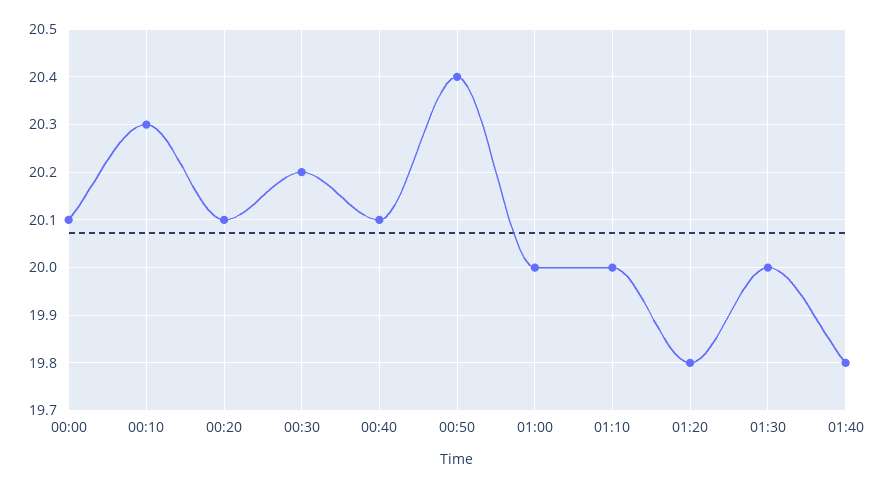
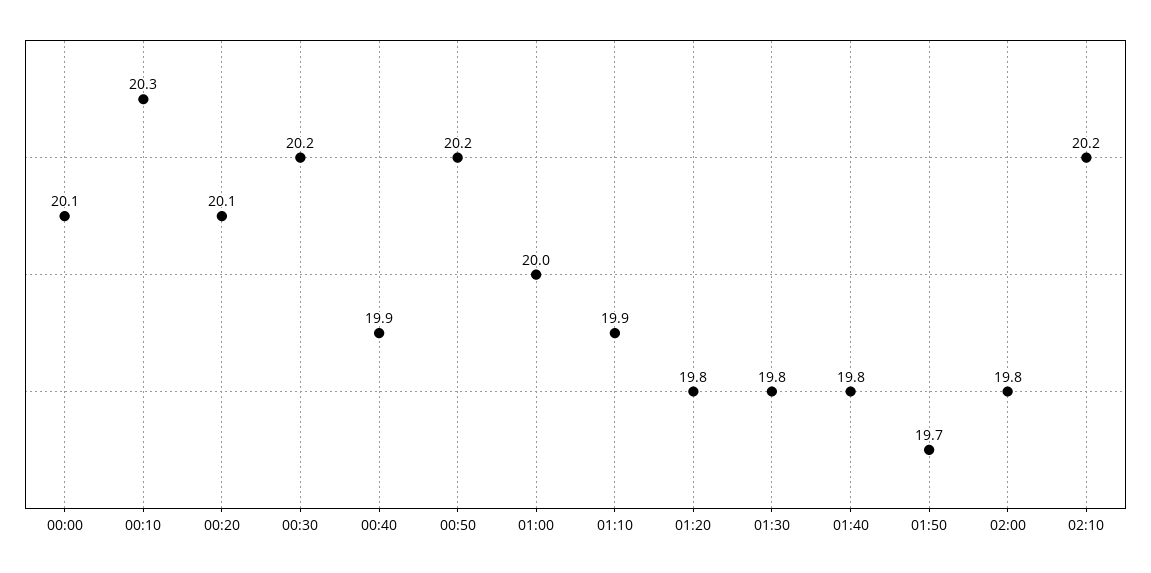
00:40: 20.1 -> 19.9
00:50: 20.4 -> 20.2
01:10: 20 -> 19.9
01:30: 20 -> 19.8
01:50: none -> 19.7
02:00: none -> 19.8
02:10: none -> 20.2

